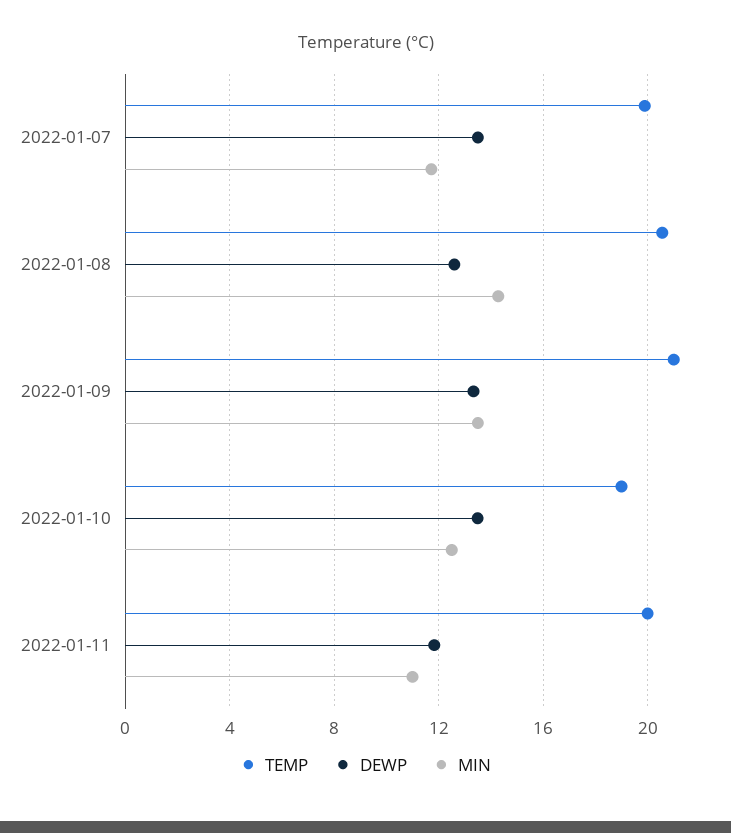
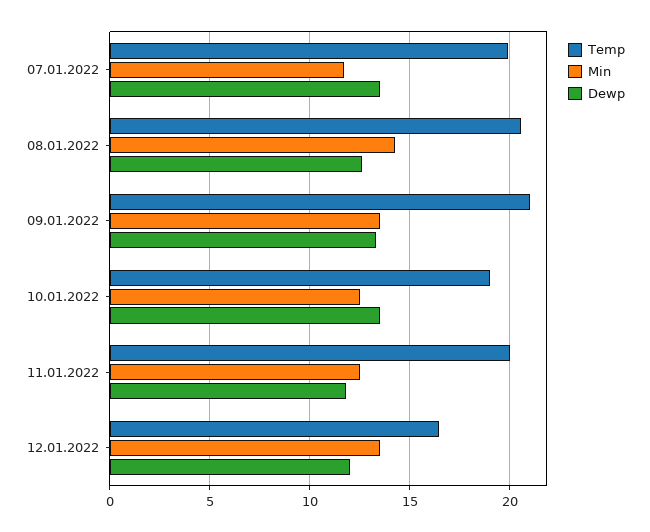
MIN, 2022-01-11: 11 -> 12.5
TEMP, 12.01.2022: none -> 16.5
MIN, 12.01.2022: none -> 13.5
DEWP, 12.01.2022: none -> 12

